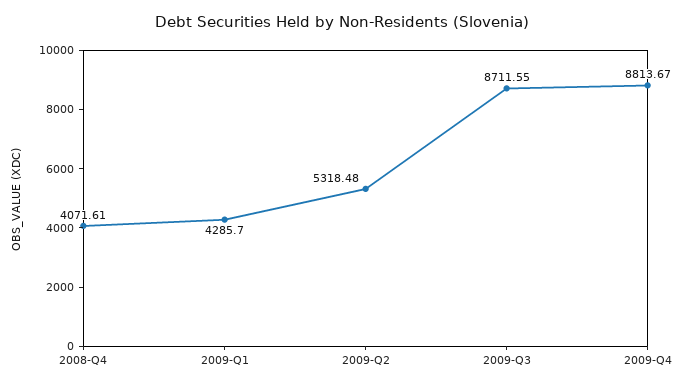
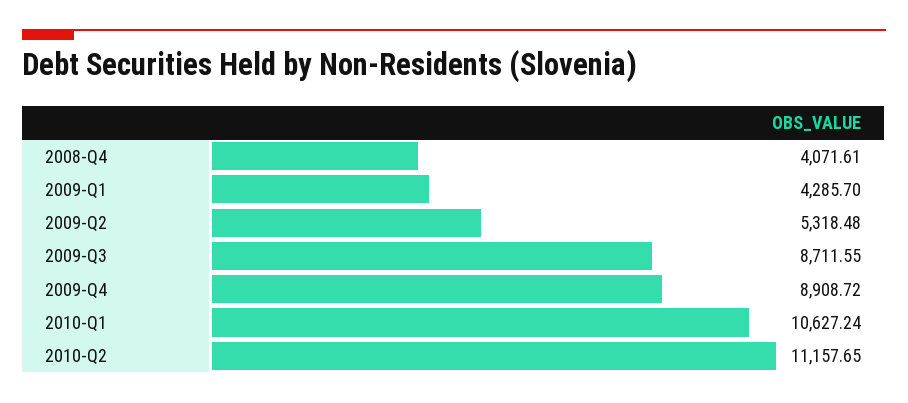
2009-Q4: 8813.67 -> 8908.72
2010-Q1: none -> 10627.24
2010-Q2: none -> 11157.65

